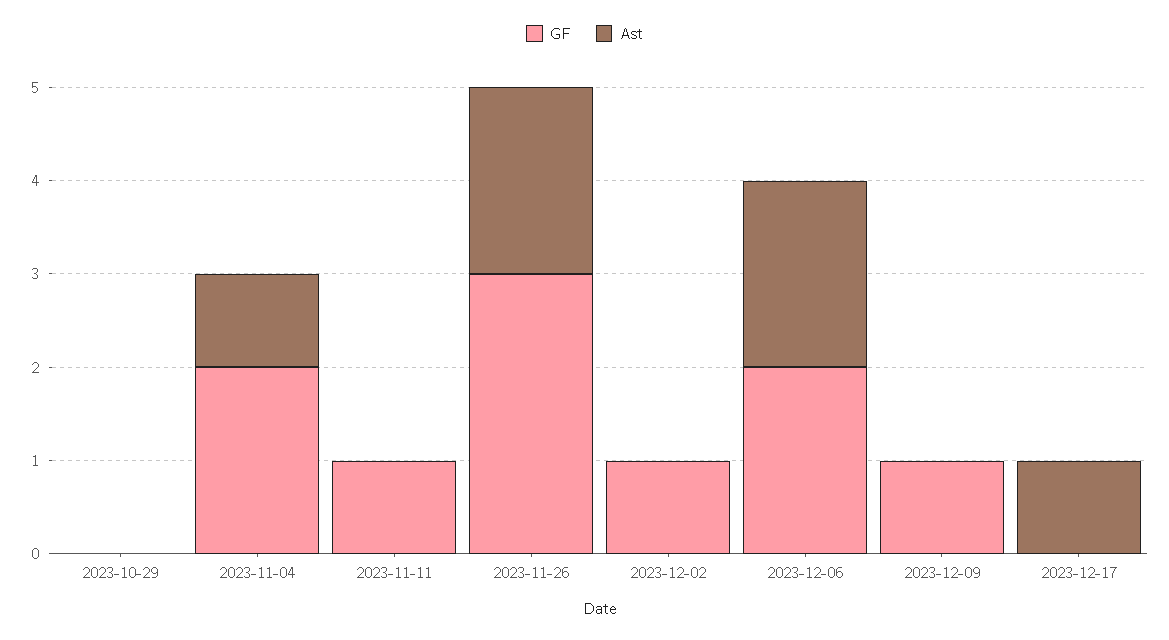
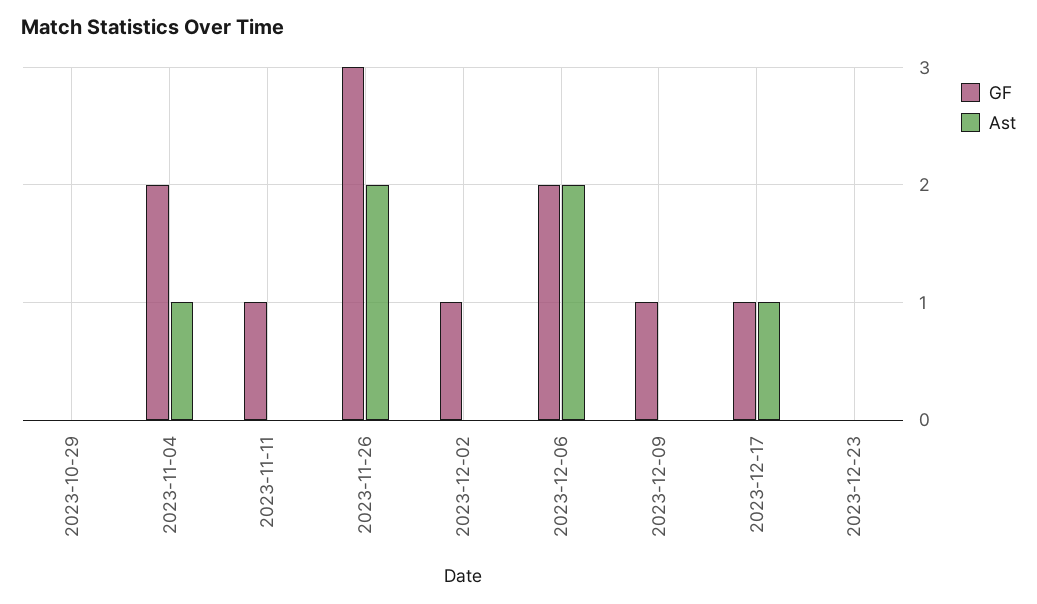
GF, 2023-12-17: 0 -> 1
GF, 2023-12-23: none -> 0
Ast, 2023-12-23: none -> 0

